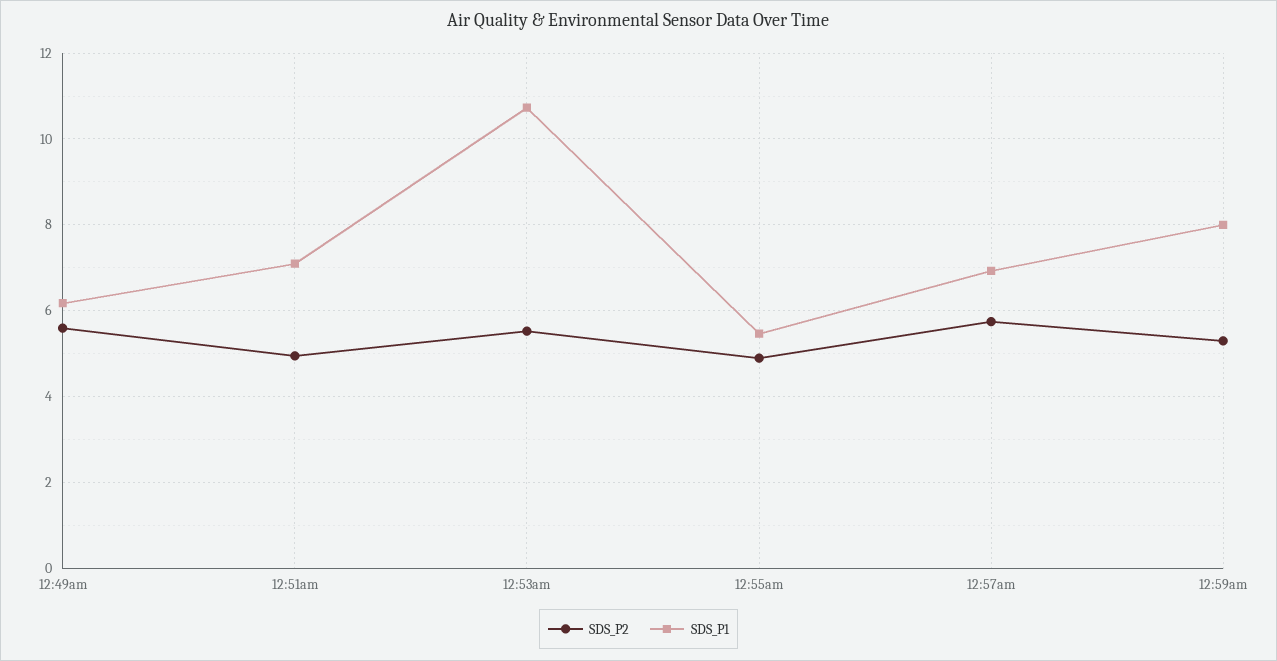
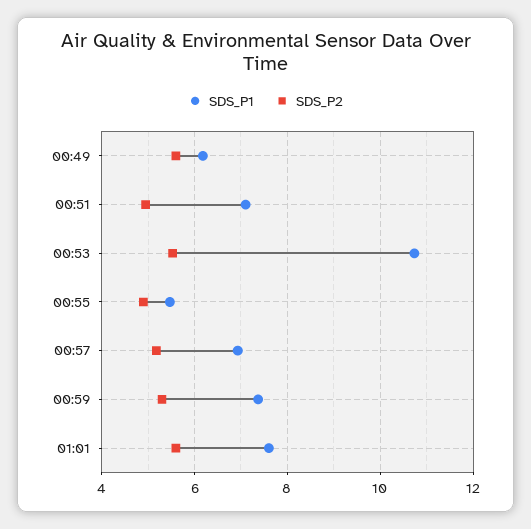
SDS_P2, 12:57am: 5.8 -> 5.2
SDS_P1, 12:59am: 8 -> 7.4
SDS_P1, 01:01: none -> 7.6
SDS_P2, 01:01: none -> 5.6

